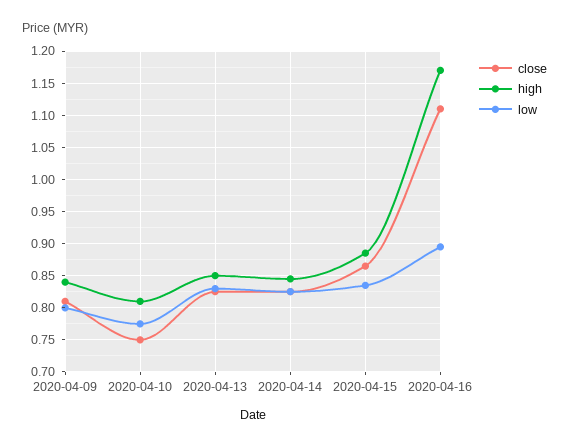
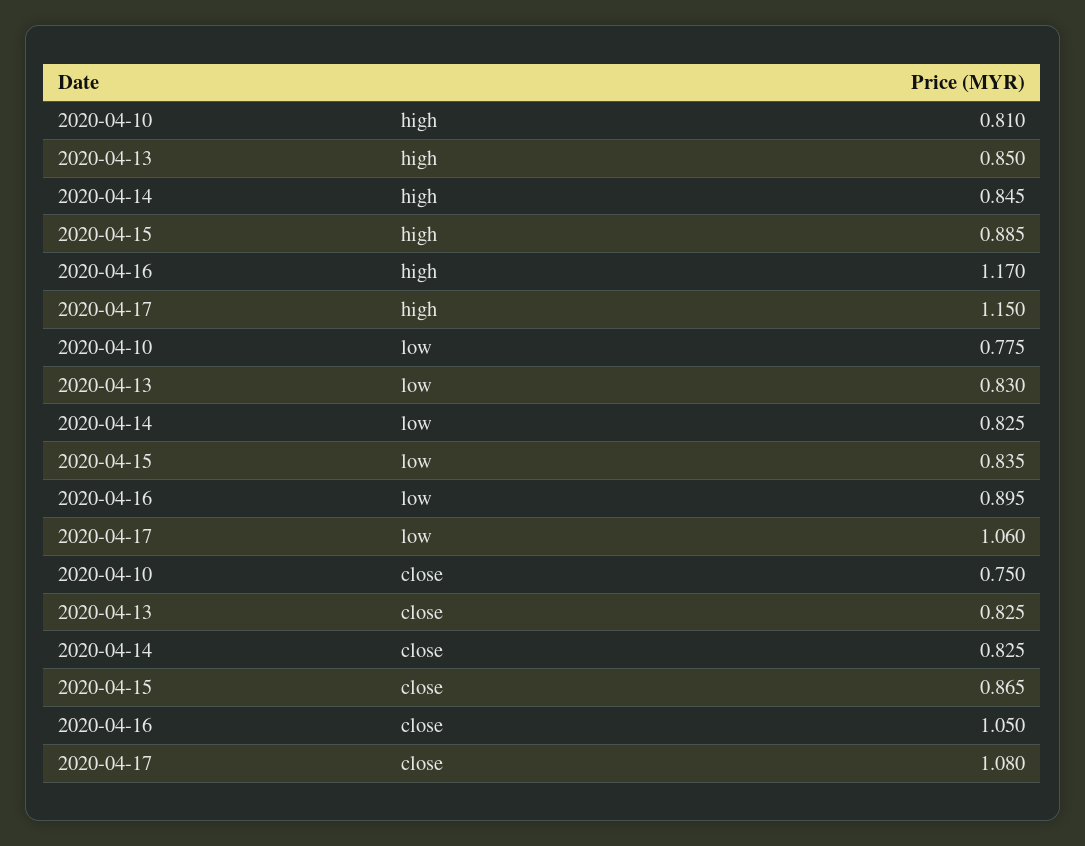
close, 2020-04-09: 0.81 -> none
high, 2020-04-09: 0.84 -> none
low, 2020-04-09: 0.8 -> none
close, 2020-04-16: 1.11 -> 1.05
high, 2020-04-17: none -> 1.15
low, 2020-04-17: none -> 1.06
close, 2020-04-17: none -> 1.08

